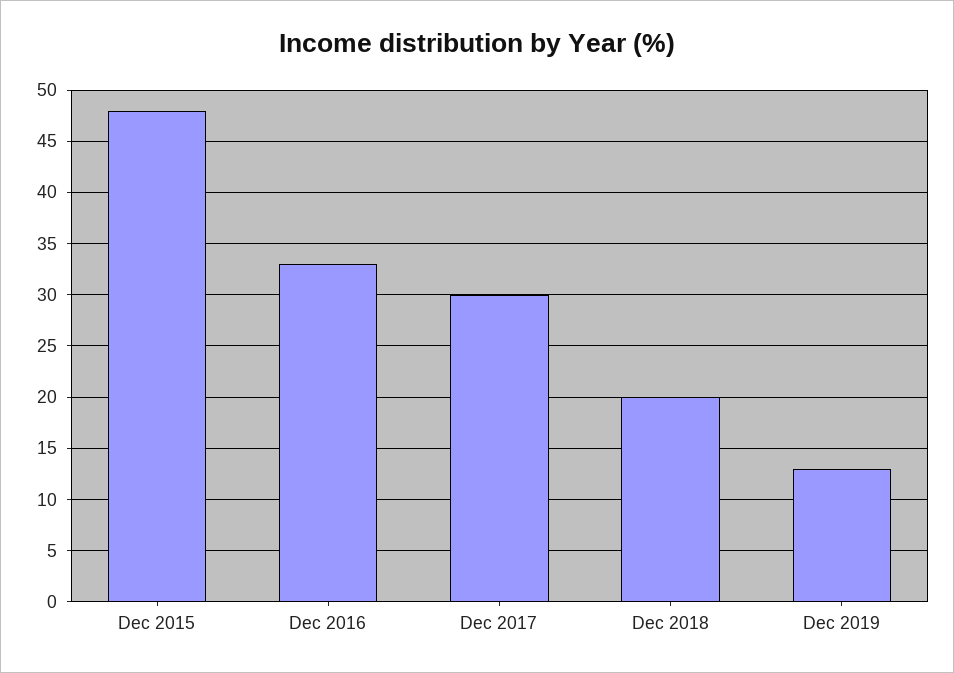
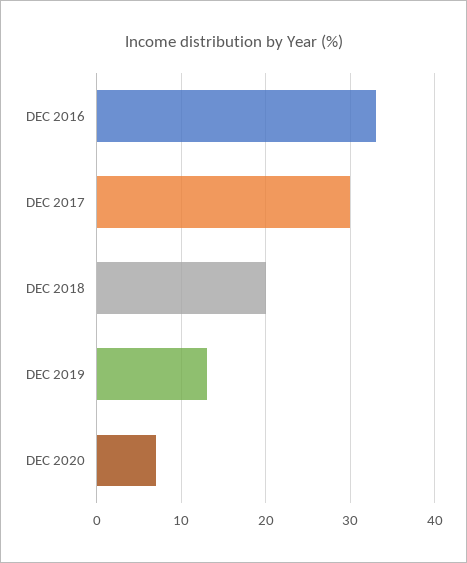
Dec 2015: 48 -> none
DEC 2020: none -> 7

